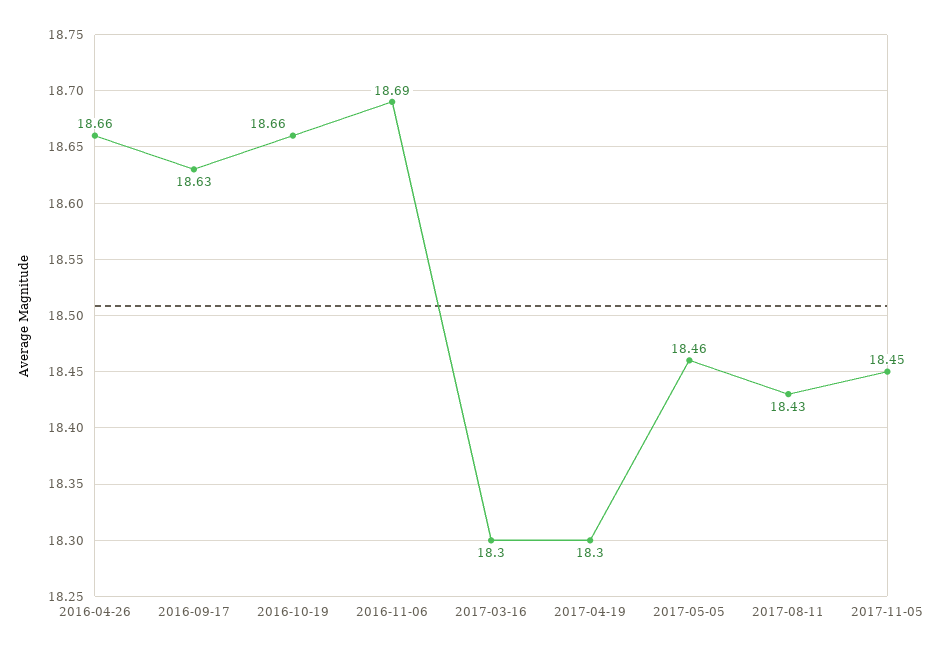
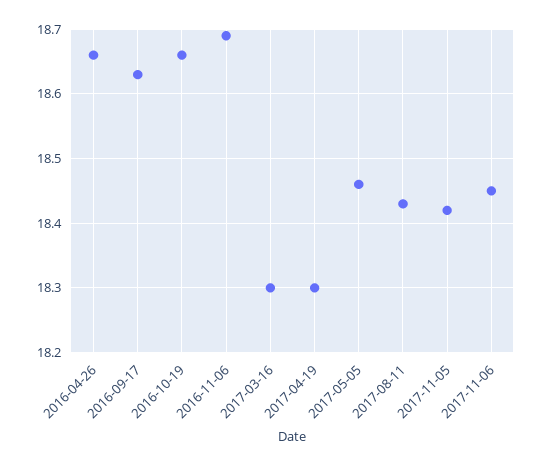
2017-11-05: 18.45 -> 18.42
2017-11-06: none -> 18.45

